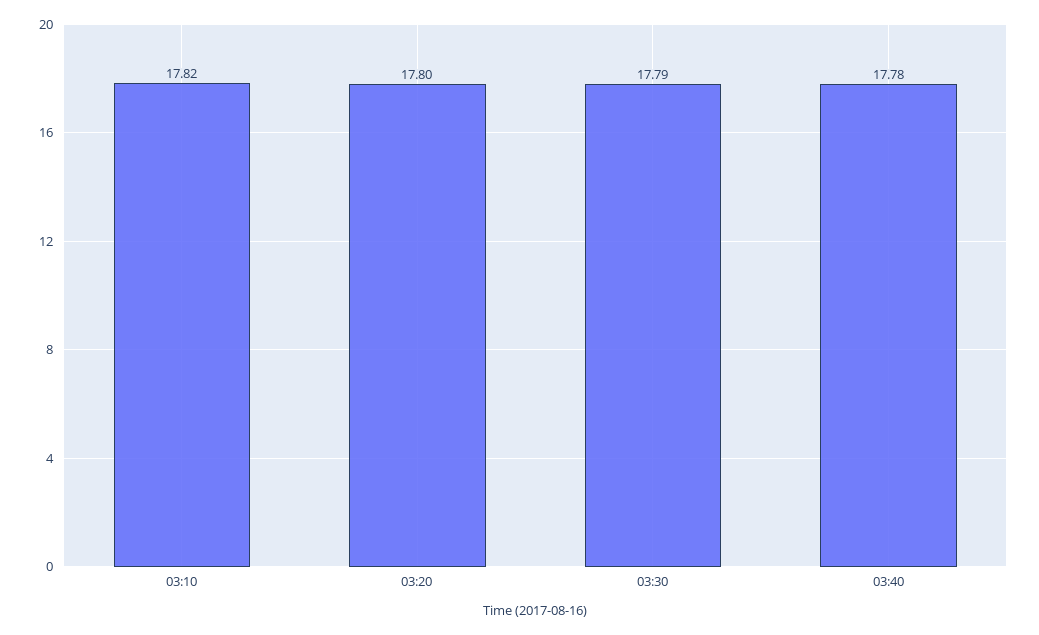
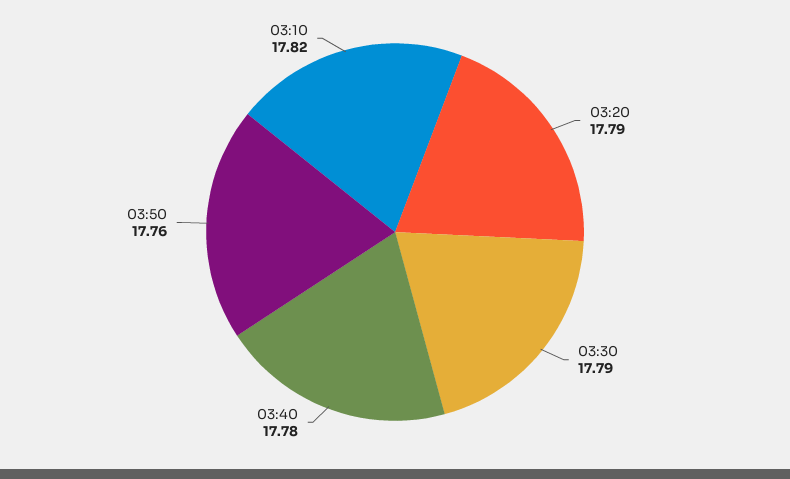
03:20: 17.8 -> 17.79
03:50: none -> 17.76

